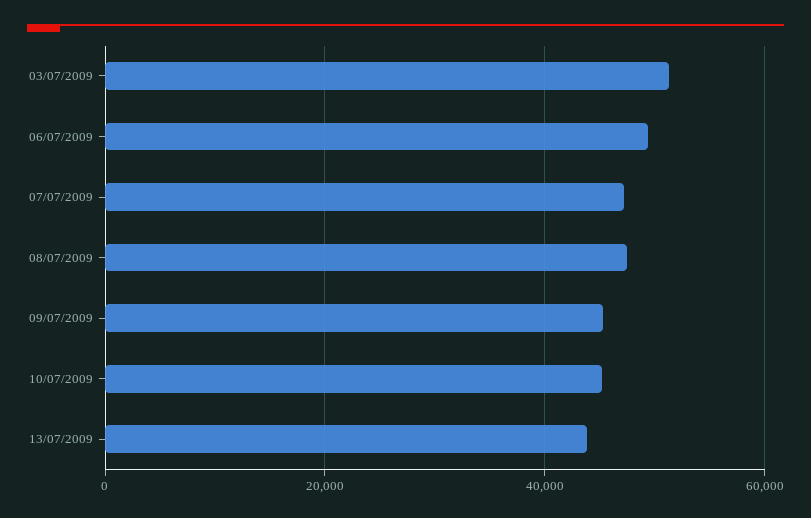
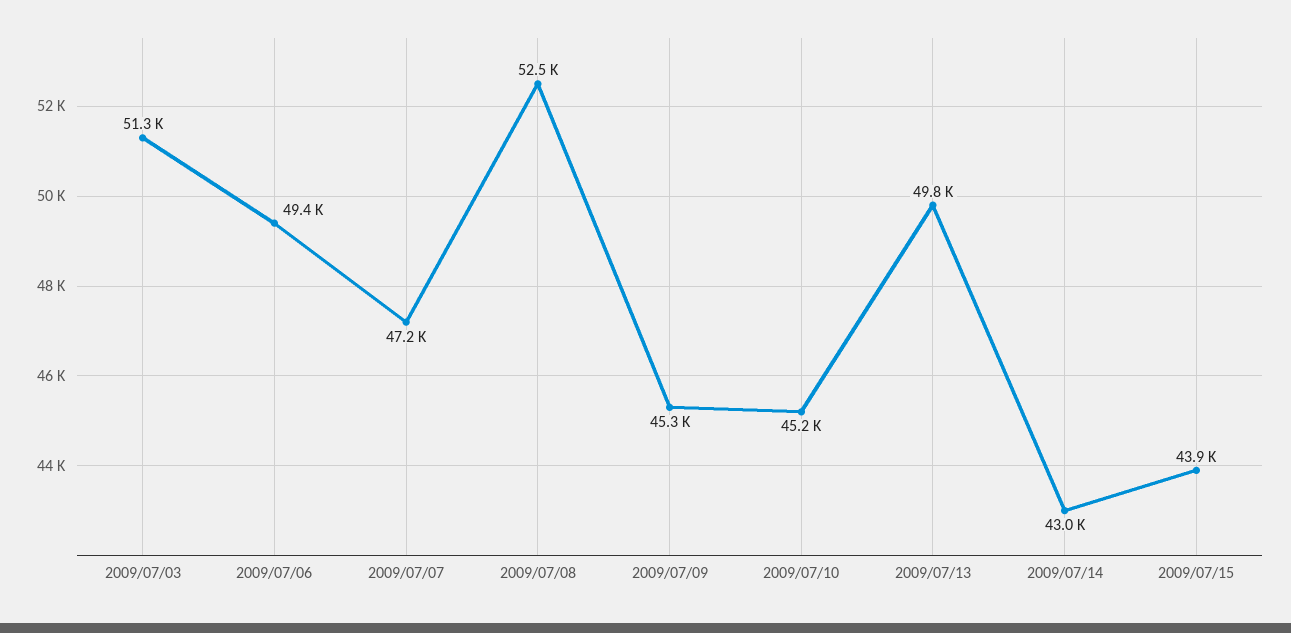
08/07/2009: 48000 -> 52500
13/07/2009: 44000 -> 49800
2009/07/14: none -> 43000
2009/07/15: none -> 43900

